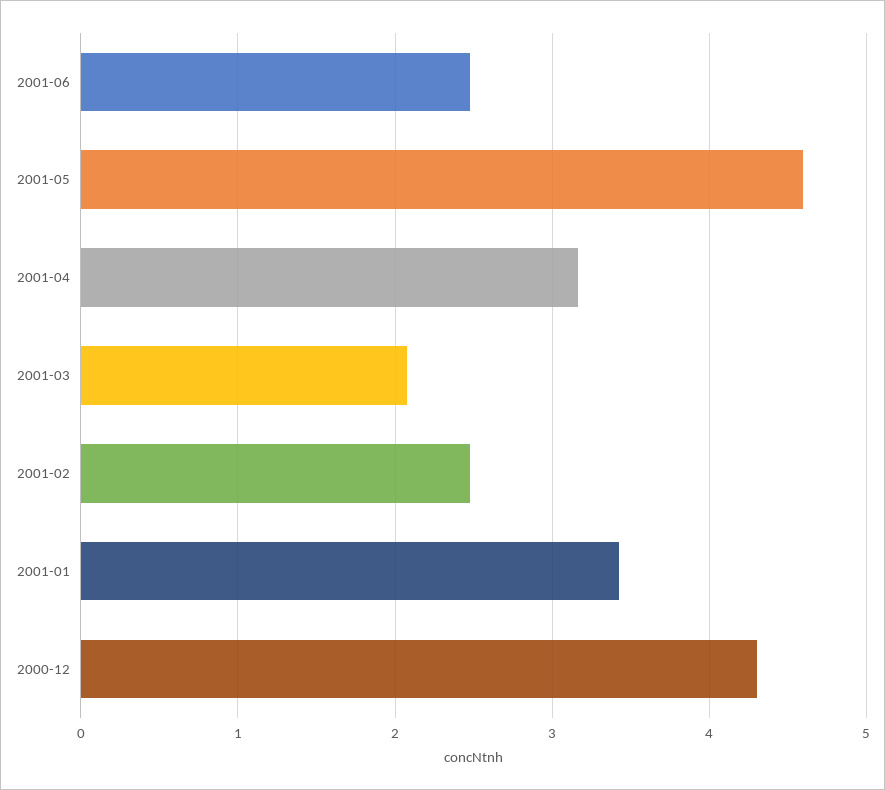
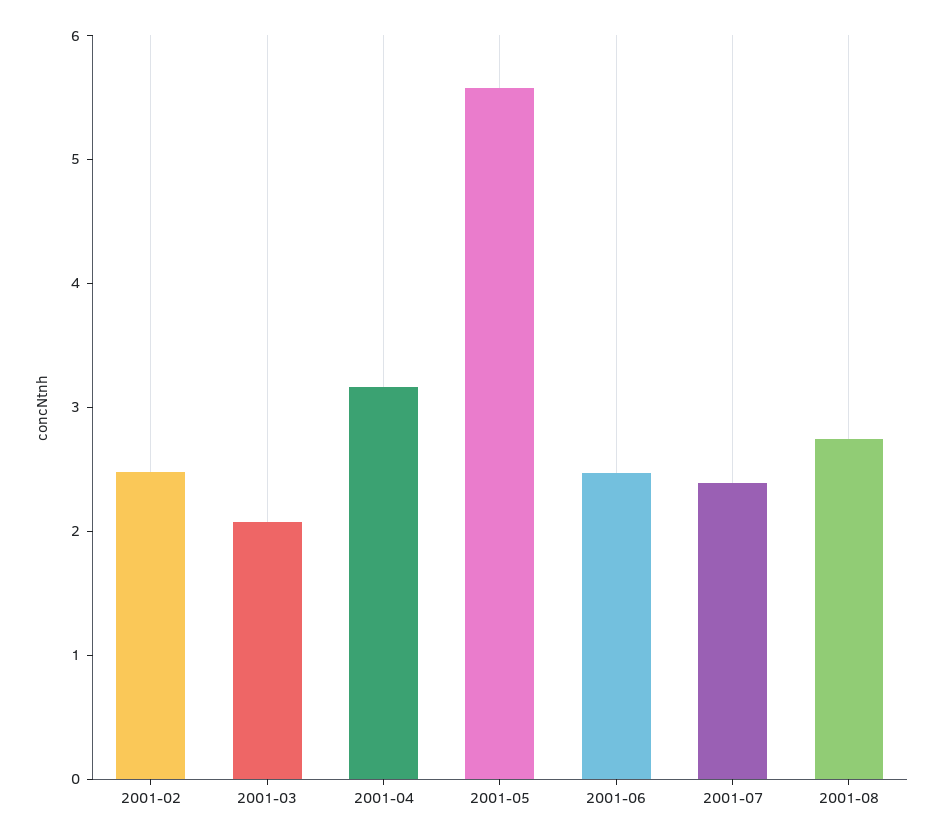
2001-05: 4.6 -> 5.6
2001-01: 3.4 -> none
2000-12: 4.3 -> none
2001-07: none -> 2.4
2001-08: none -> 2.8

